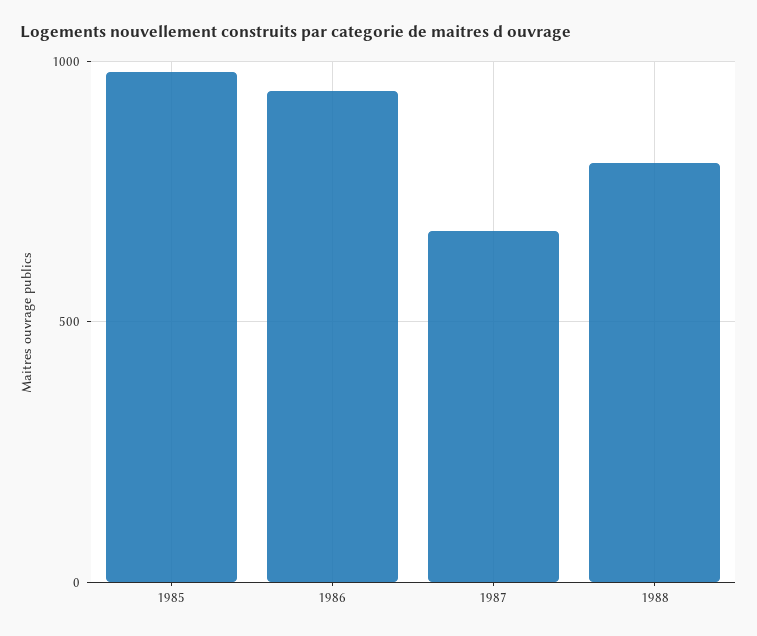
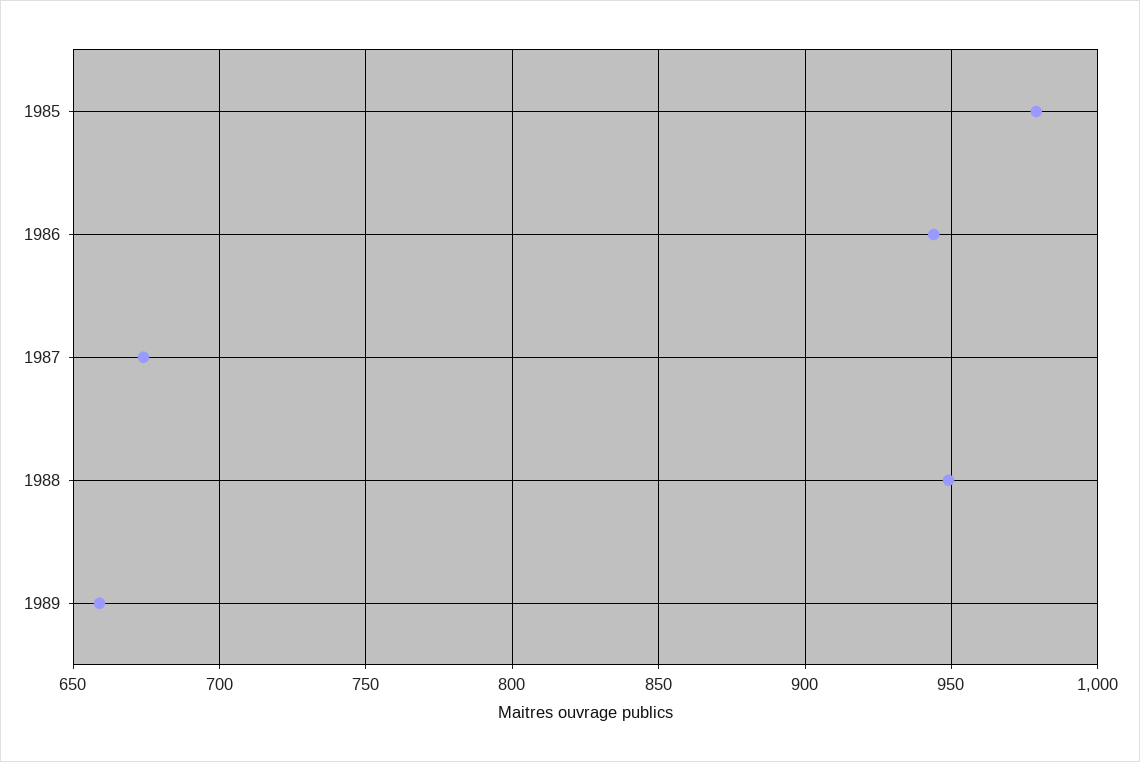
1988: 800 -> 950
1989: none -> 660

